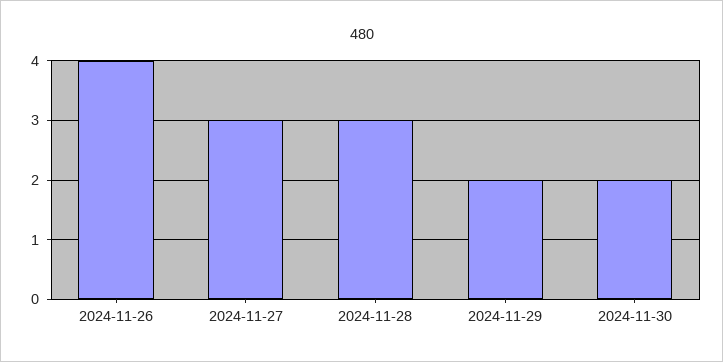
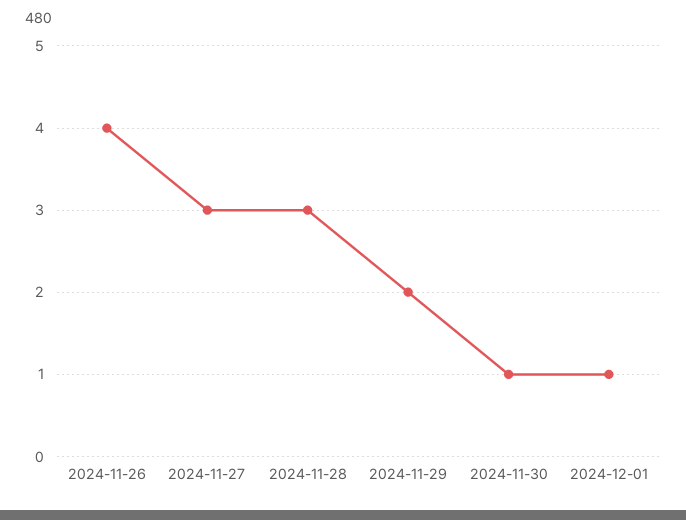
2024-11-30: 2 -> 1
2024-12-01: none -> 1

